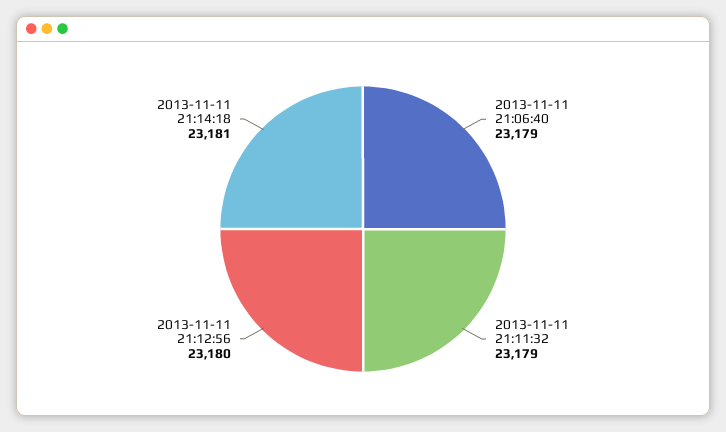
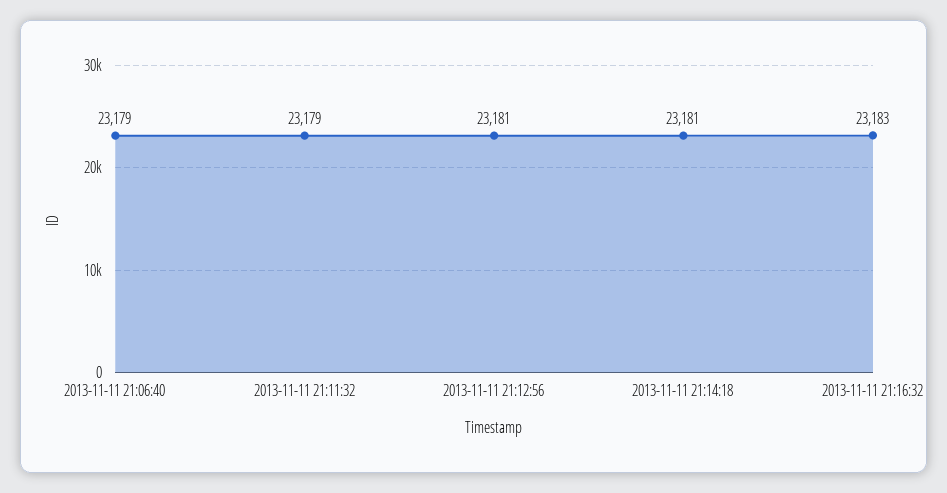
2013-11-11 21:12:56: 23180 -> 23181
2013-11-11 21:16:32: none -> 23183

